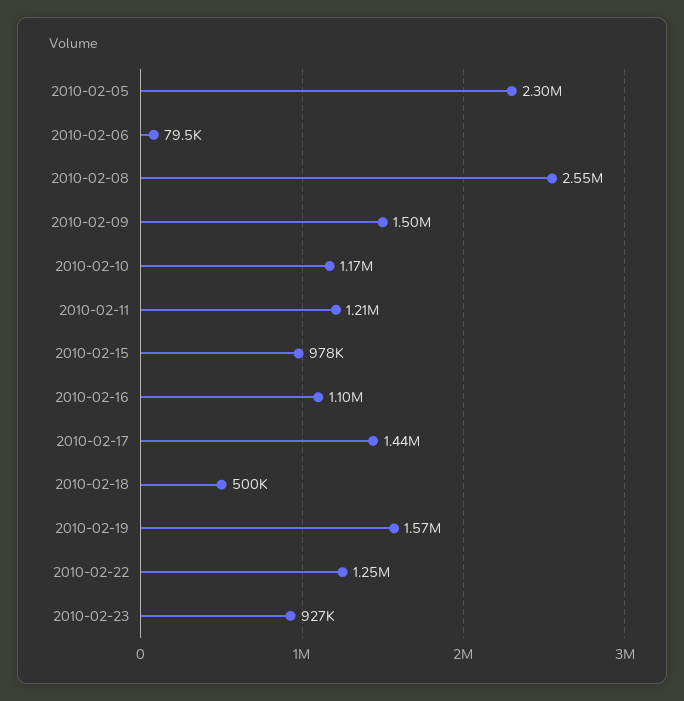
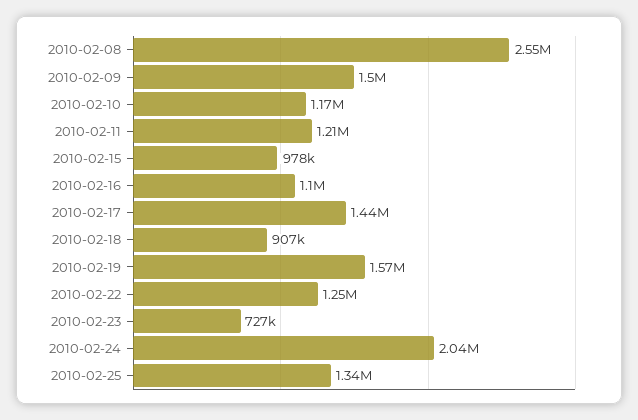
2010-02-05: 2300000 -> none
2010-02-06: 79500 -> none
2010-02-18: 500000 -> 907000
2010-02-23: 927000 -> 727000
2010-02-24: none -> 2040000
2010-02-25: none -> 1340000

